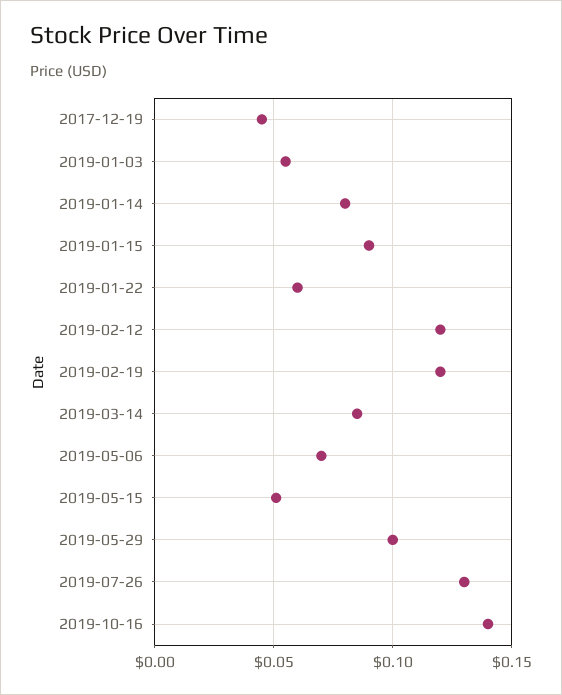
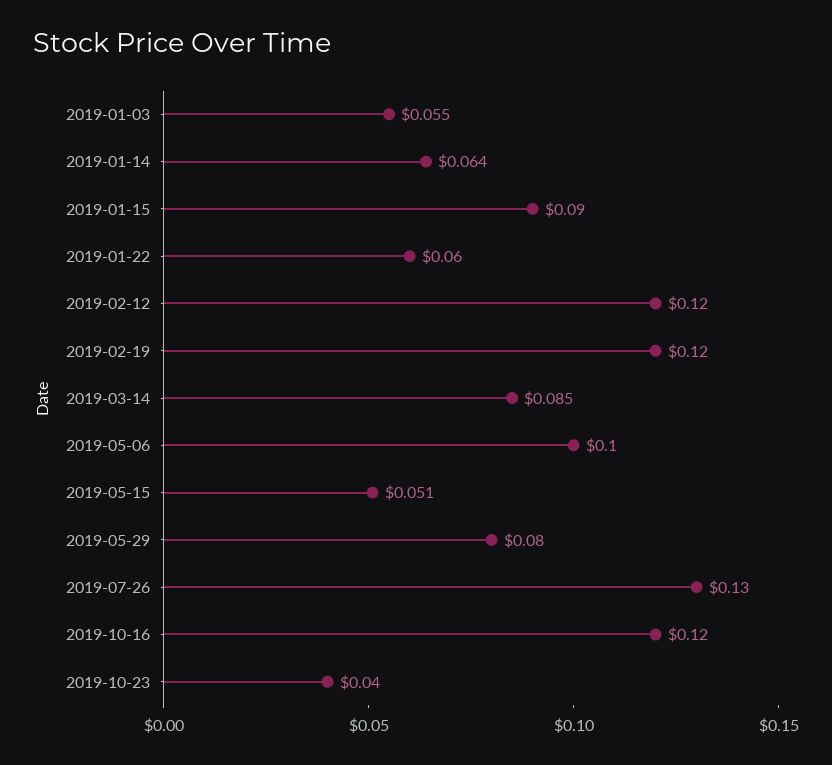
2017-12-19: 0.045 -> none
2019-01-14: 0.08 -> 0.064
2019-05-06: 0.07 -> 0.1
2019-05-29: 0.1 -> 0.08
2019-10-16: 0.14 -> 0.12
2019-10-23: none -> 0.04

